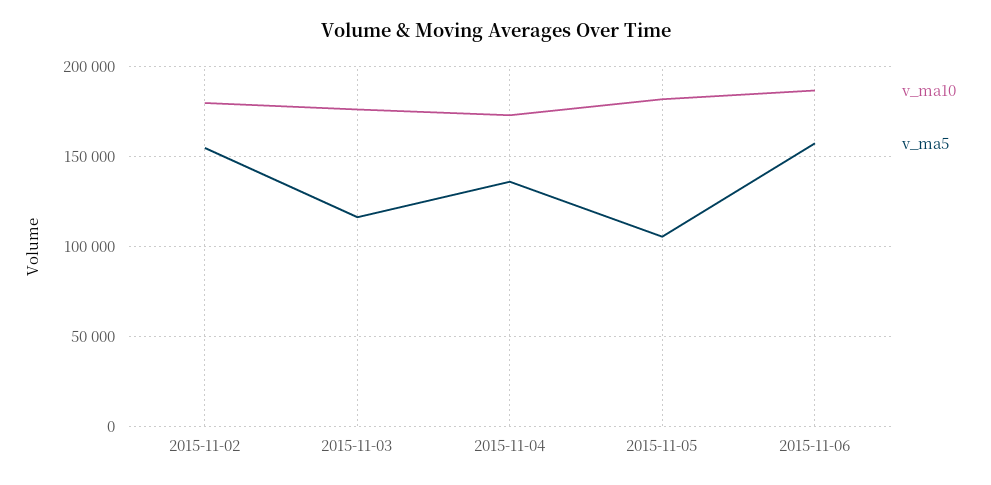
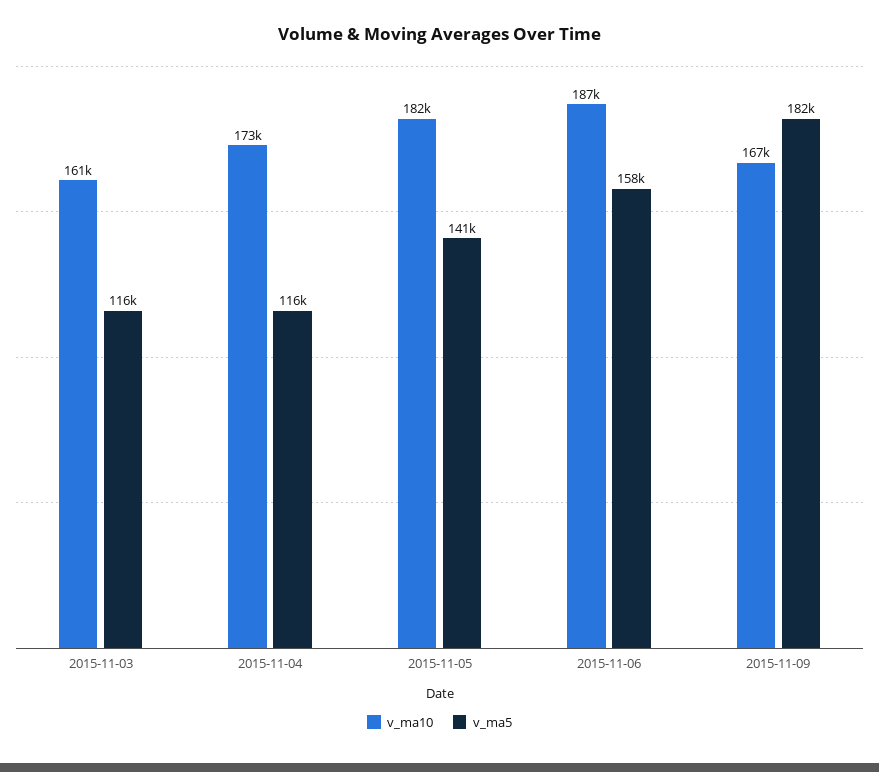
v_ma10, 2015-11-02: 180000 -> none
v_ma5, 2015-11-02: 155000 -> none
v_ma10, 2015-11-03: 175000 -> 161000
v_ma5, 2015-11-04: 135000 -> 116000
v_ma5, 2015-11-05: 105000 -> 141000
v_ma10, 2015-11-09: none -> 167000
v_ma5, 2015-11-09: none -> 182000

